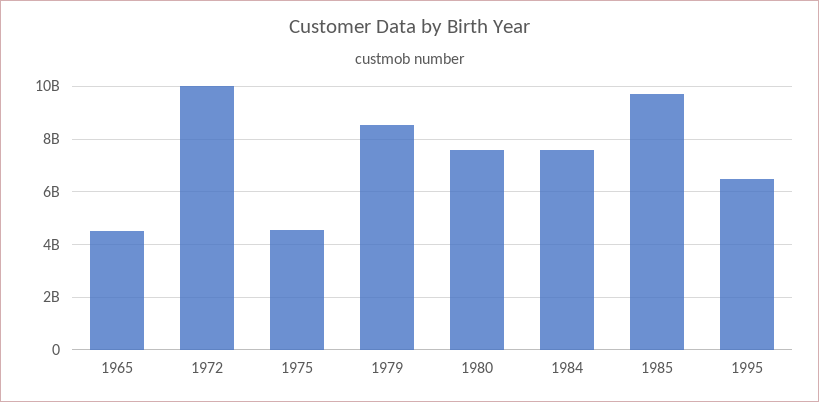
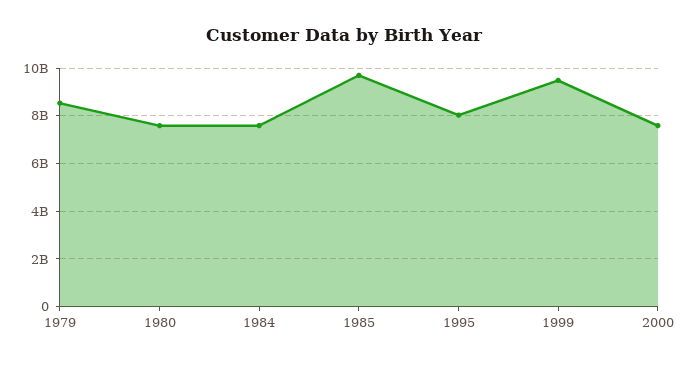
1965: 4500000000 -> none
1972: 10000000000 -> none
1975: 4500000000 -> none
1995: 6500000000 -> 8000000000
1999: none -> 9500000000
2000: none -> 7500000000

